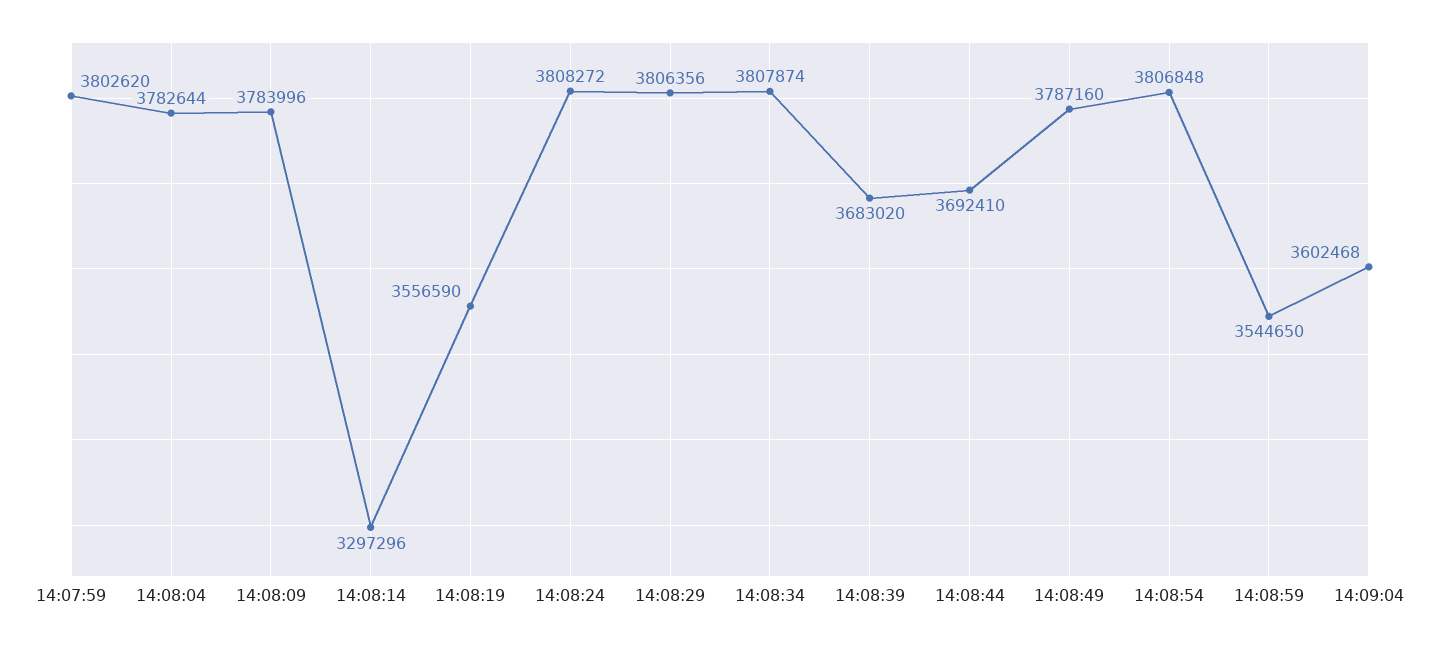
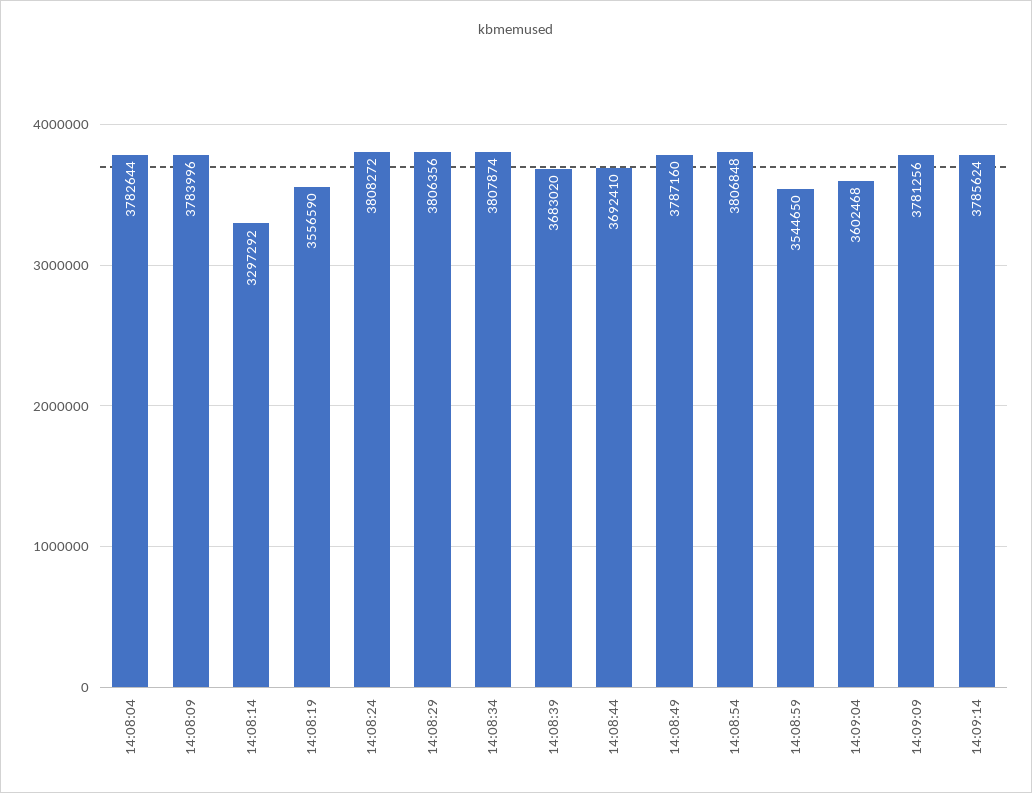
14:07:59: 3802620 -> none
14:08:14: 3297296 -> 3297292
14:09:09: none -> 3781256
14:09:14: none -> 3785624

